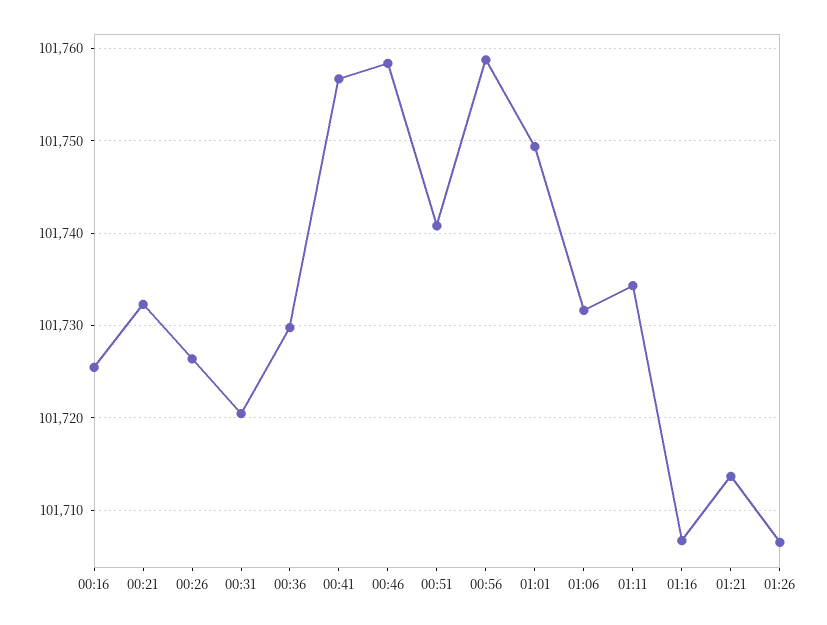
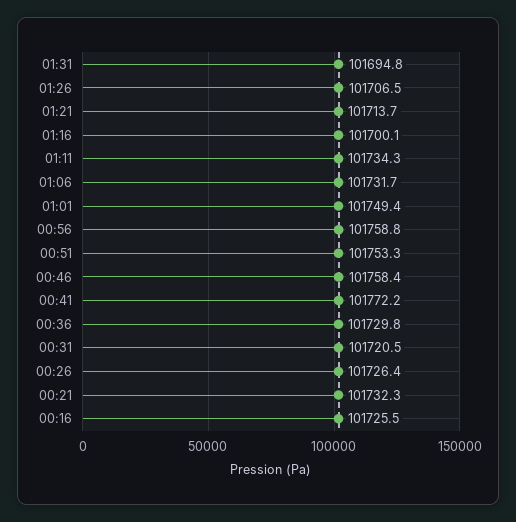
00:41: 101757 -> 101772.2
00:51: 101741 -> 101753.3
01:16: 101707 -> 101700.1
01:31: none -> 101694.8

